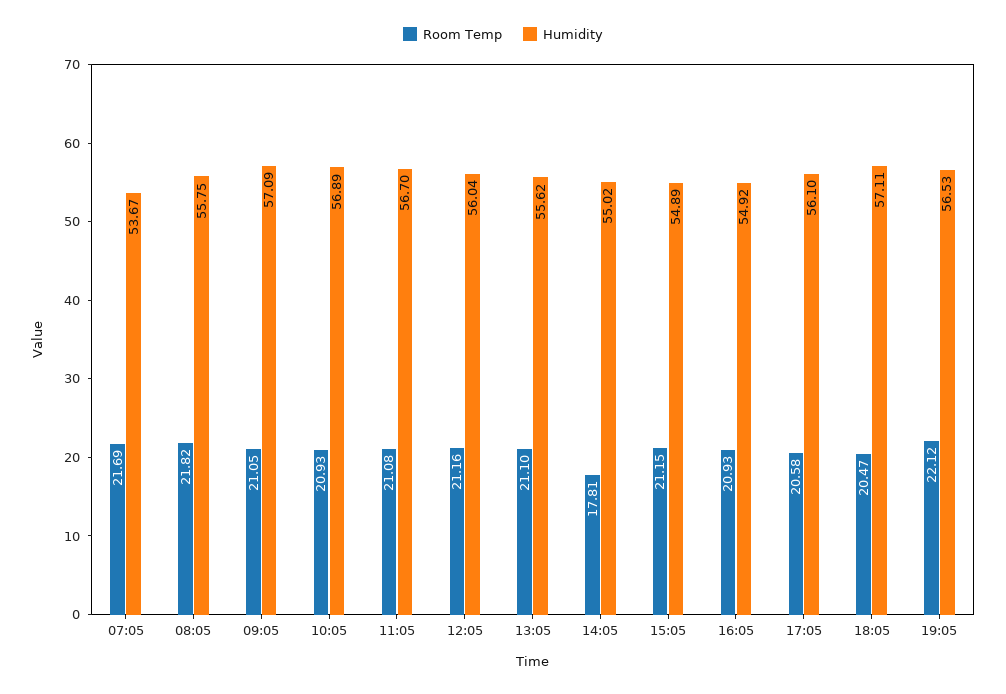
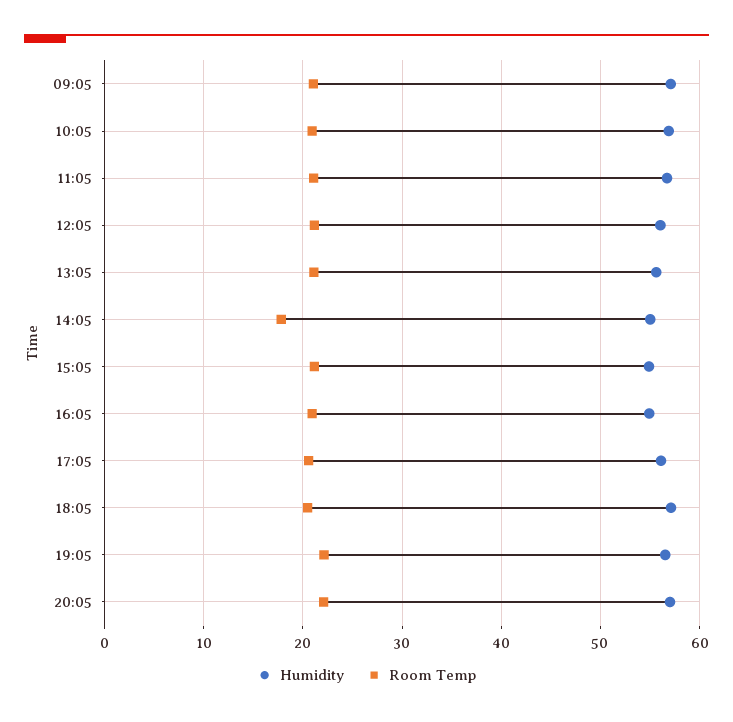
Room Temp, 07:05: 21.69 -> none
Humidity, 07:05: 53.67 -> none
Room Temp, 08:05: 21.82 -> none
Humidity, 08:05: 55.75 -> none
Humidity, 20:05: none -> 57
Room Temp, 20:05: none -> 22

